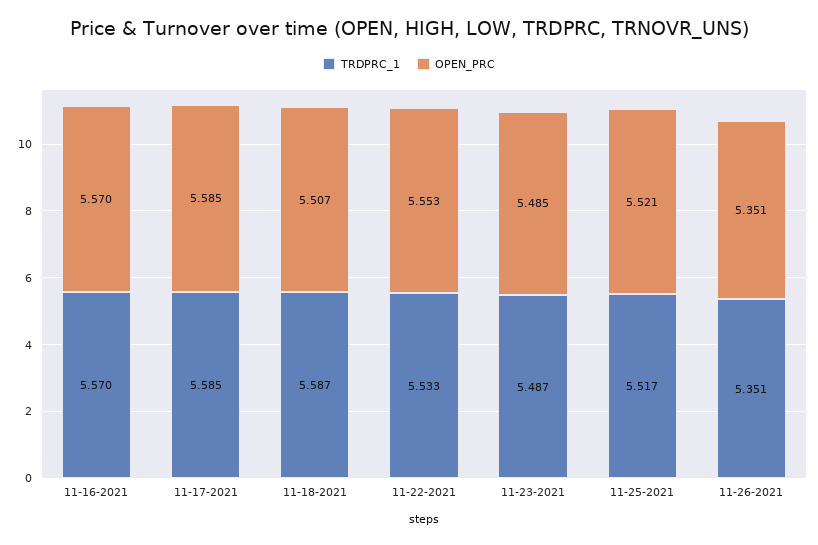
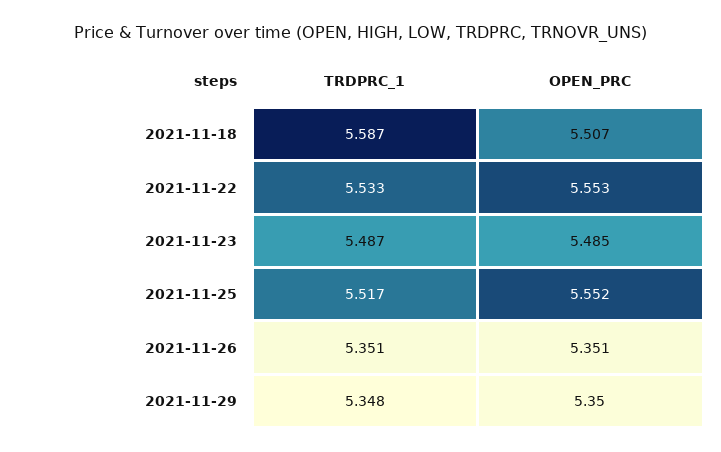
TRDPRC_1, 11-16-2021: 5.57 -> none
OPEN_PRC, 11-16-2021: 5.57 -> none
TRDPRC_1, 11-17-2021: 5.585 -> none
OPEN_PRC, 11-17-2021: 5.585 -> none
OPEN_PRC, 11-25-2021: 5.521 -> 5.552
TRDPRC_1, 2021-11-29: none -> 5.348
OPEN_PRC, 2021-11-29: none -> 5.35

